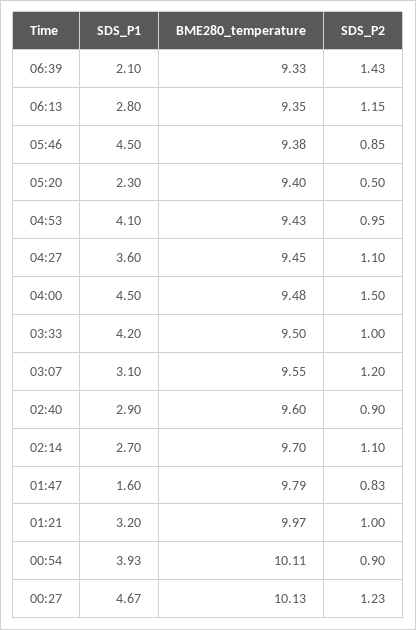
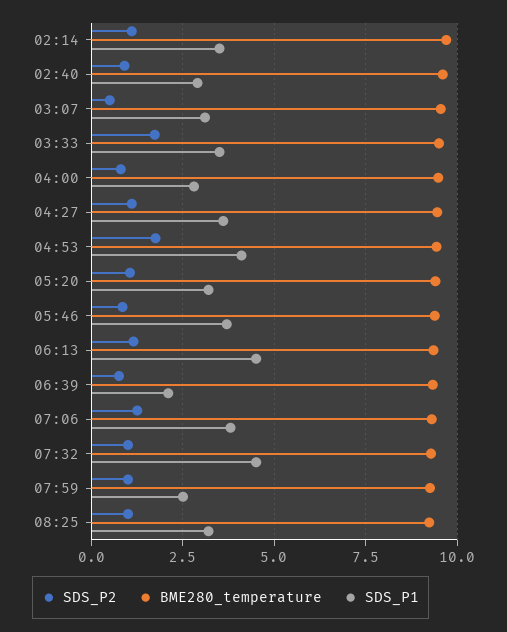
SDS_P2, 06:39: 1.43 -> 0.75
SDS_P1, 06:13: 2.8 -> 4.5
SDS_P1, 05:46: 4.5 -> 3.75
SDS_P1, 05:20: 2.3 -> 3.25
SDS_P2, 05:20: 0.5 -> 1
SDS_P2, 04:53: 0.95 -> 1.75
SDS_P1, 04:00: 4.5 -> 2.75
SDS_P2, 04:00: 1.5 -> 0.75
SDS_P1, 03:33: 4.2 -> 3.5
SDS_P2, 03:33: 1 -> 1.75
SDS_P2, 03:07: 1.2 -> 0.5
SDS_P1, 02:14: 2.7 -> 3.5
SDS_P1, 01:47: 1.6 -> none
BME280_temperature, 01:47: 9.79 -> none
SDS_P2, 01:47: 0.83 -> none
SDS_P1, 01:21: 3.2 -> none
BME280_temperature, 01:21: 9.97 -> none
SDS_P2, 01:21: 1 -> none
SDS_P1, 00:54: 3.93 -> none
BME280_temperature, 00:54: 10.11 -> none
SDS_P2, 00:54: 0.9 -> none
SDS_P1, 00:27: 4.67 -> none
BME280_temperature, 00:27: 10.13 -> none
SDS_P2, 00:27: 1.23 -> none
SDS_P2, 07:06: none -> 1.25
BME280_temperature, 07:06: none -> 9.25
SDS_P1, 07:06: none -> 3.75
SDS_P2, 07:32: none -> 1
BME280_temperature, 07:32: none -> 9.25
SDS_P1, 07:32: none -> 4.5
SDS_P2, 07:59: none -> 1
BME280_temperature, 07:59: none -> 9.25
SDS_P1, 07:59: none -> 2.5
SDS_P2, 08:25: none -> 1
BME280_temperature, 08:25: none -> 9.25
SDS_P1, 08:25: none -> 3.25

